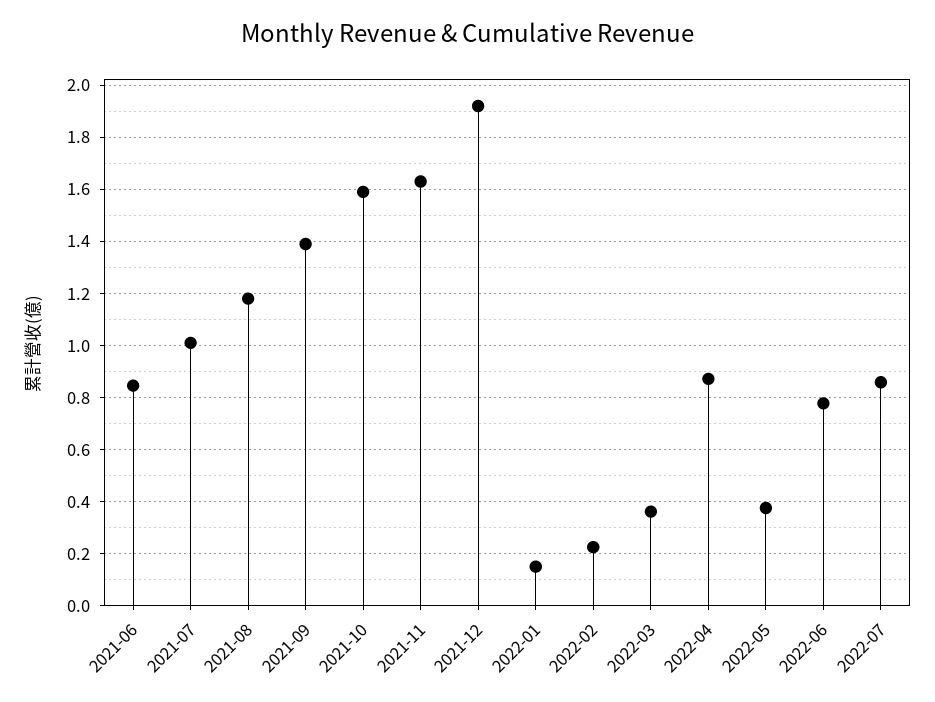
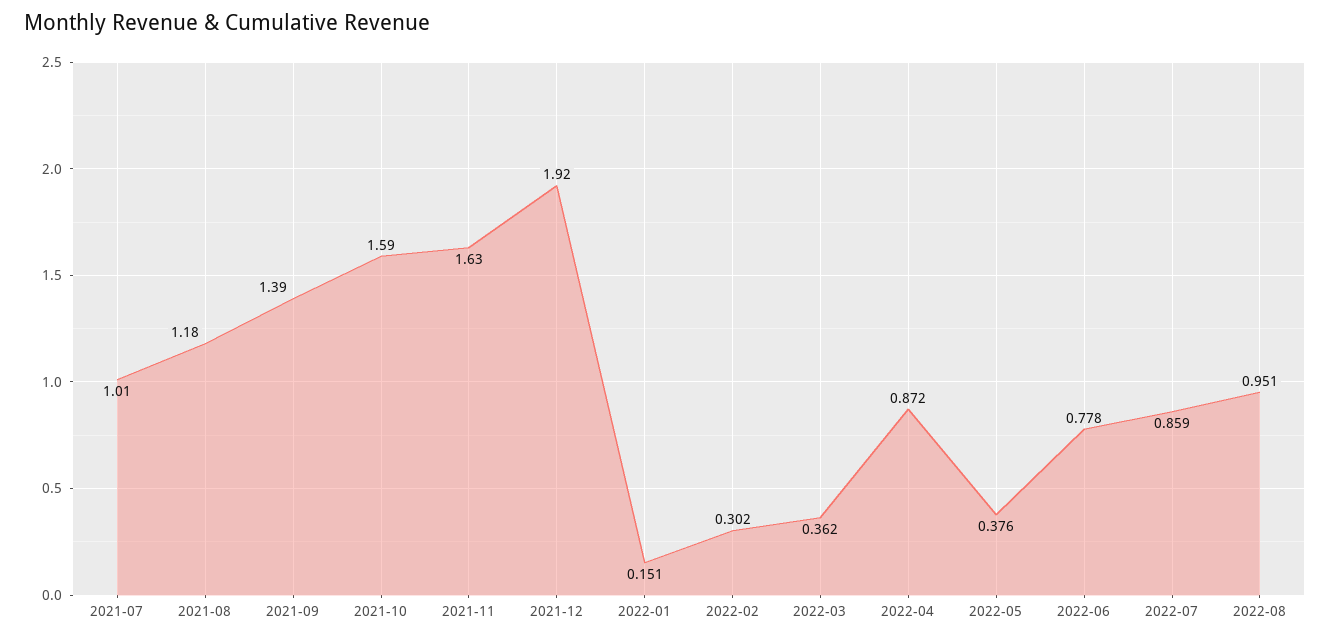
2021-06: 0.85 -> none
2022-02: 0.225 -> 0.302
2022-08: none -> 0.951

